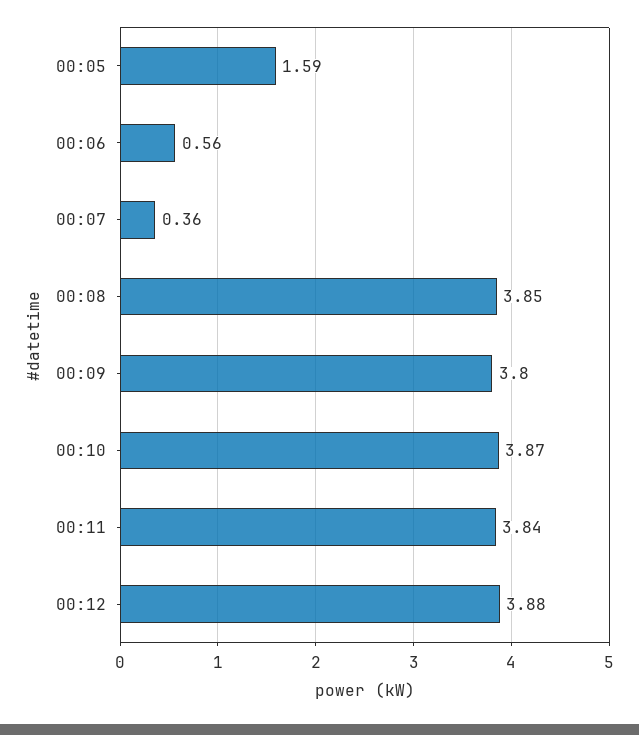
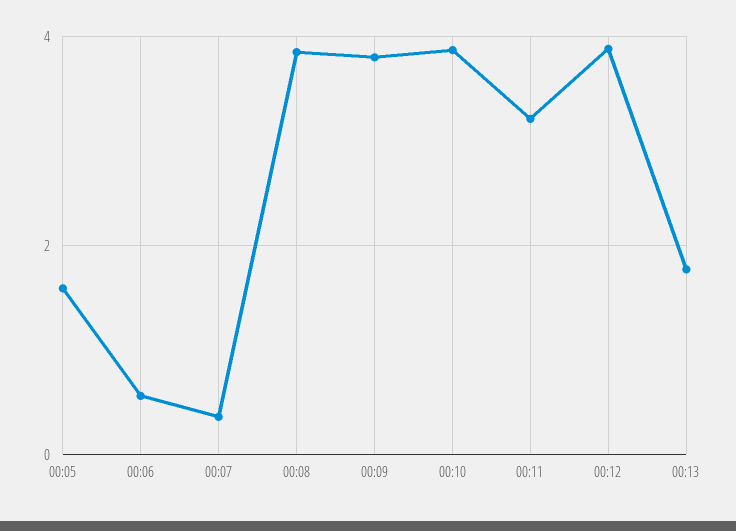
00:11: 3.84 -> 3.2
00:13: none -> 1.8

